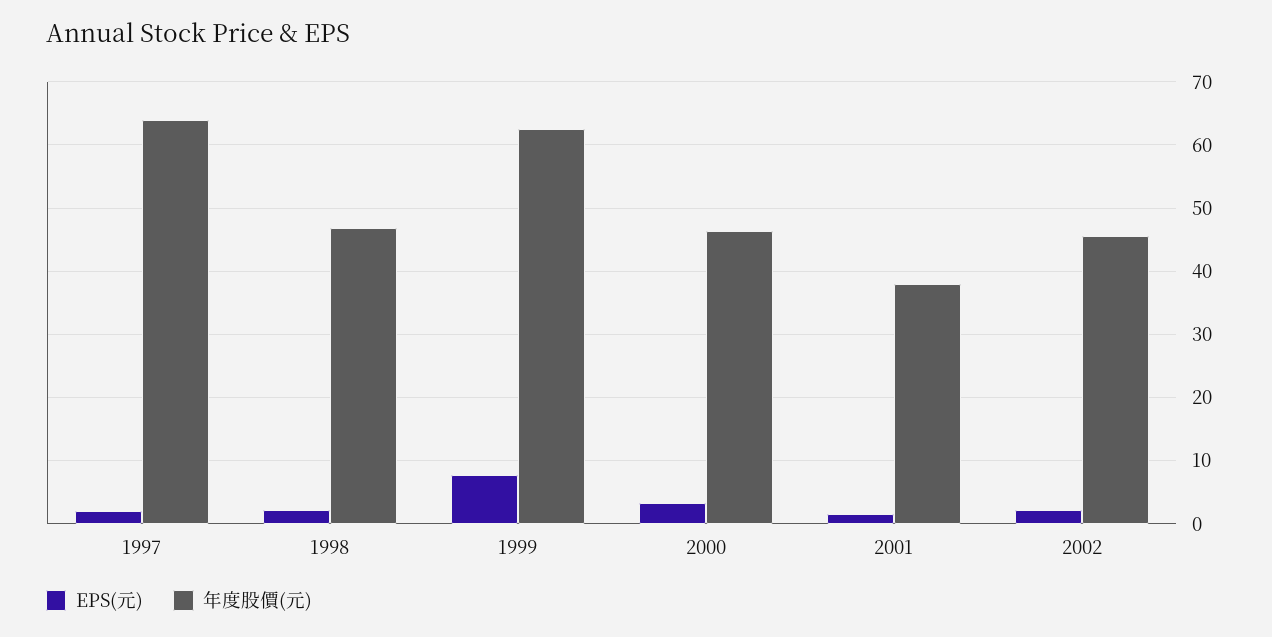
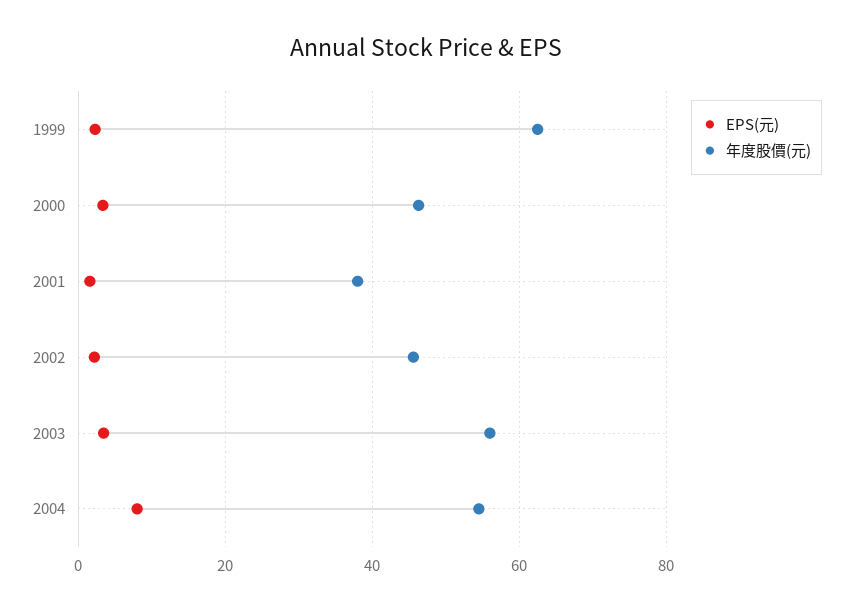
EPS(元), 1997: 2 -> none
年度股價(元), 1997: 64 -> none
EPS(元), 1998: 2 -> none
年度股價(元), 1998: 47 -> none
EPS(元), 1999: 8 -> 2
EPS(元), 2003: none -> 4
年度股價(元), 2003: none -> 56
EPS(元), 2004: none -> 8
年度股價(元), 2004: none -> 54

